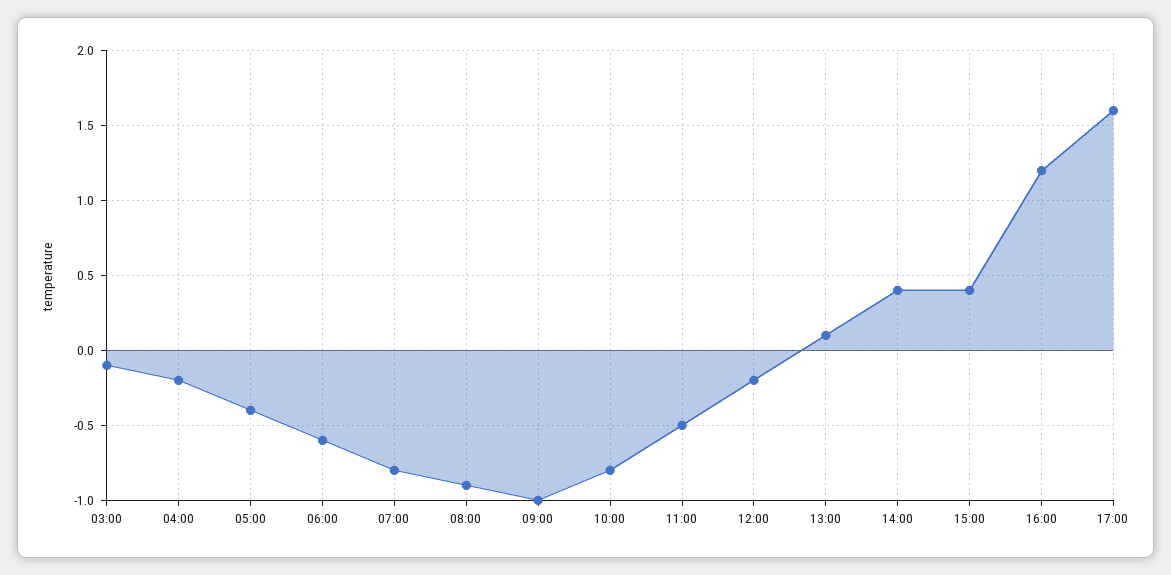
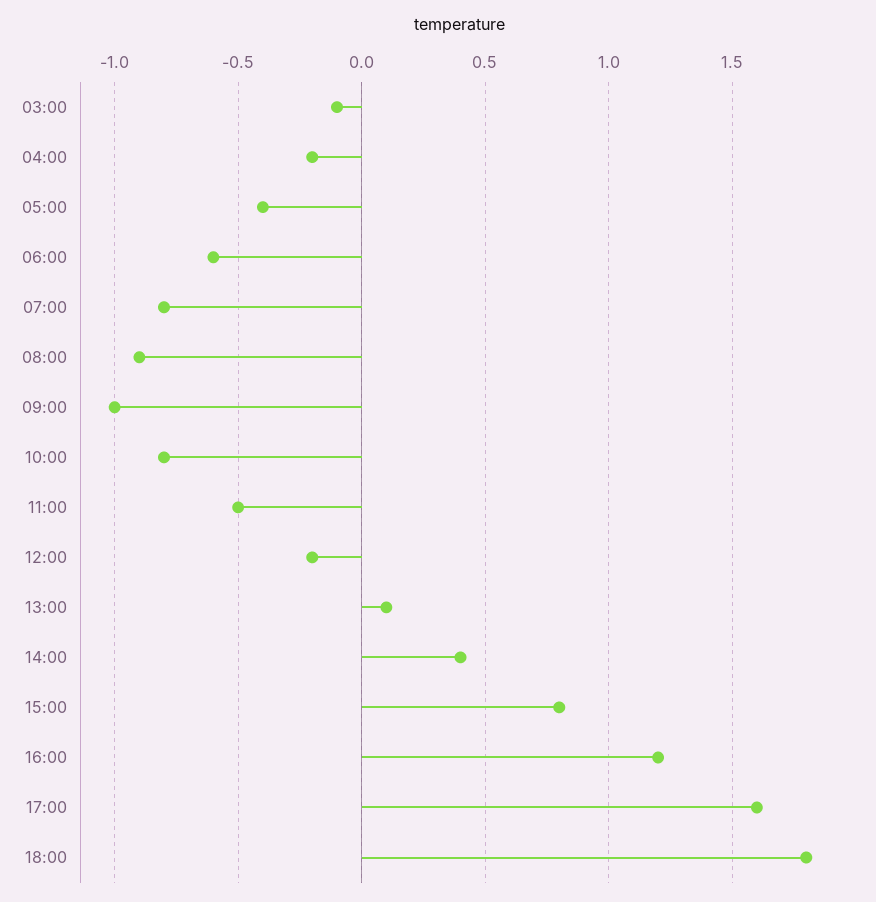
15:00: 0.4 -> 0.8
18:00: none -> 1.8

